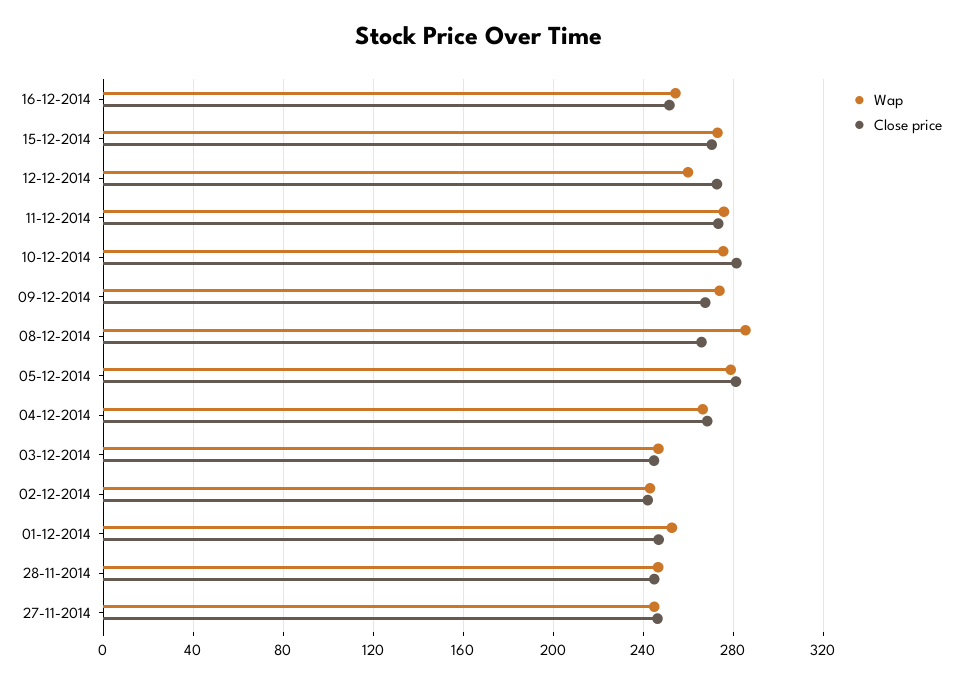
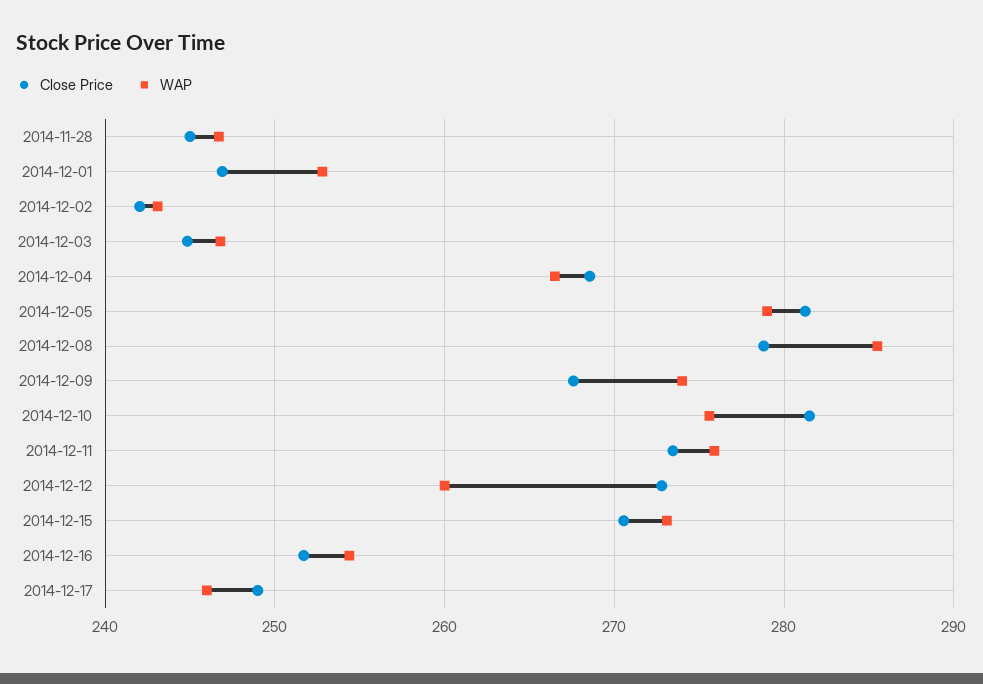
Close price, 08-12-2014: 265 -> 279
Wap, 27-11-2014: 245 -> none
Close price, 27-11-2014: 245 -> none
Close price, 2014-12-17: none -> 249
Wap, 2014-12-17: none -> 246

